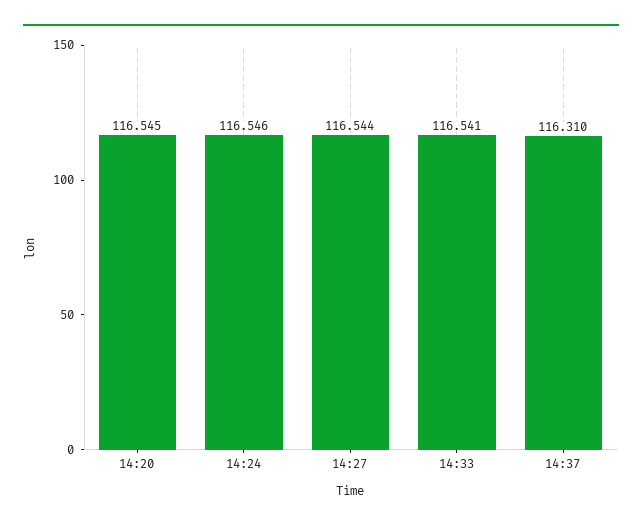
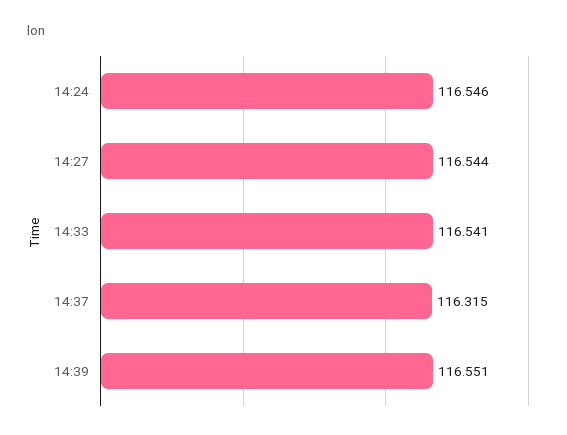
14:20: 116.545 -> none
14:37: 116.31 -> 116.315
14:39: none -> 116.551

